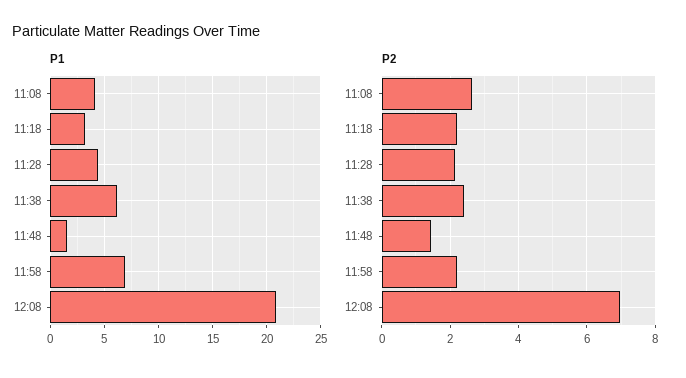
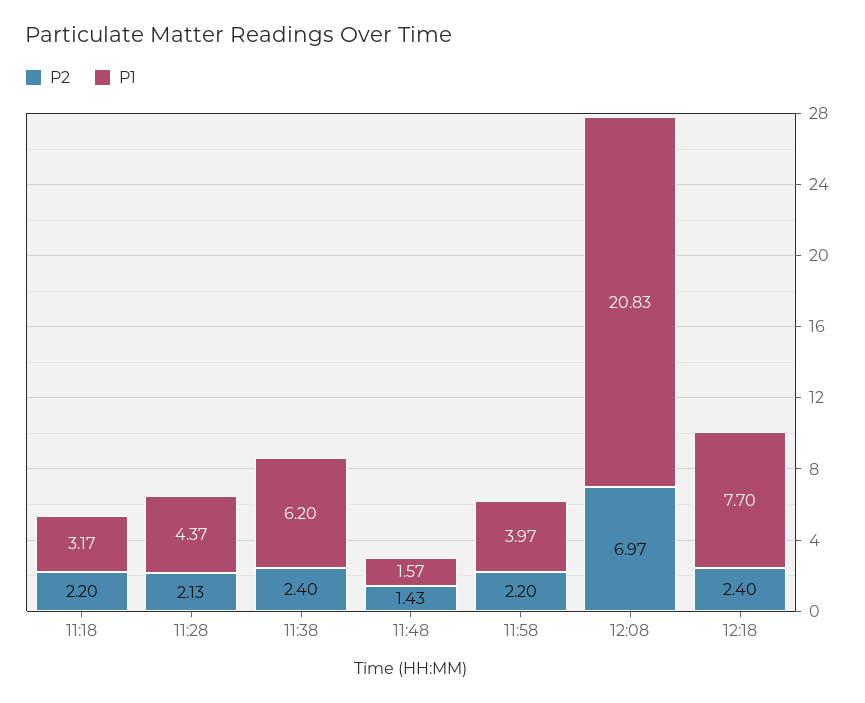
P1, 11:08: 4 -> none
P1, 11:58: 7 -> 3.97
P2, 11:08: 2.6 -> none
P2, 12:18: none -> 2.4
P1, 12:18: none -> 7.7

